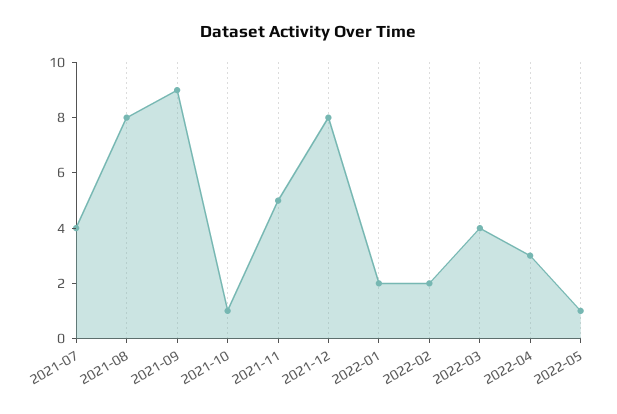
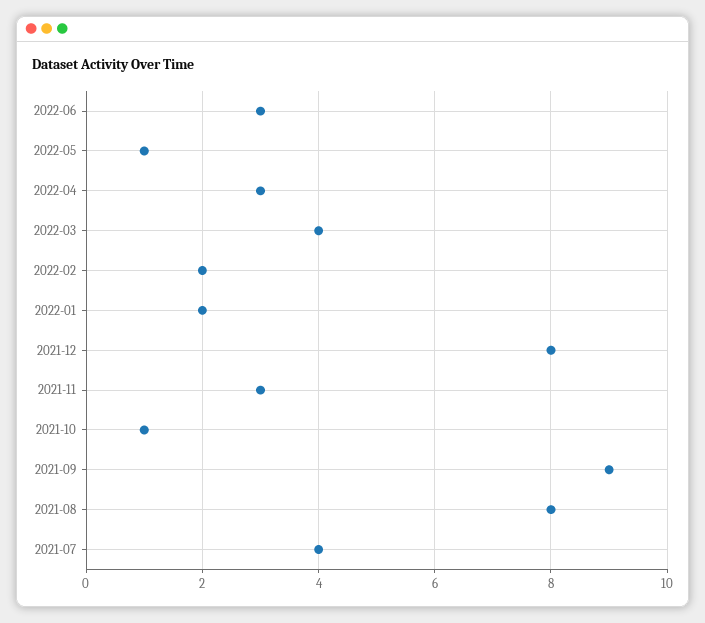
2021-11: 5 -> 3
2022-06: none -> 3

